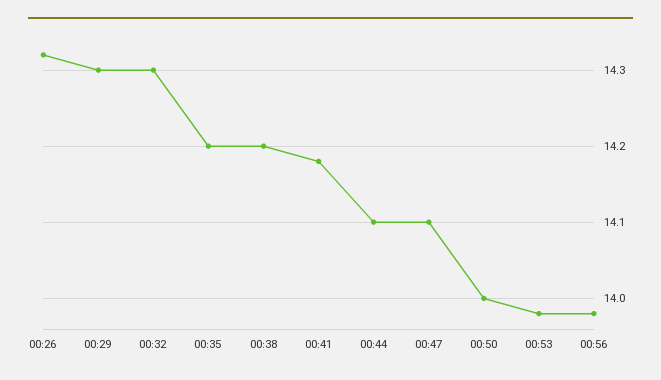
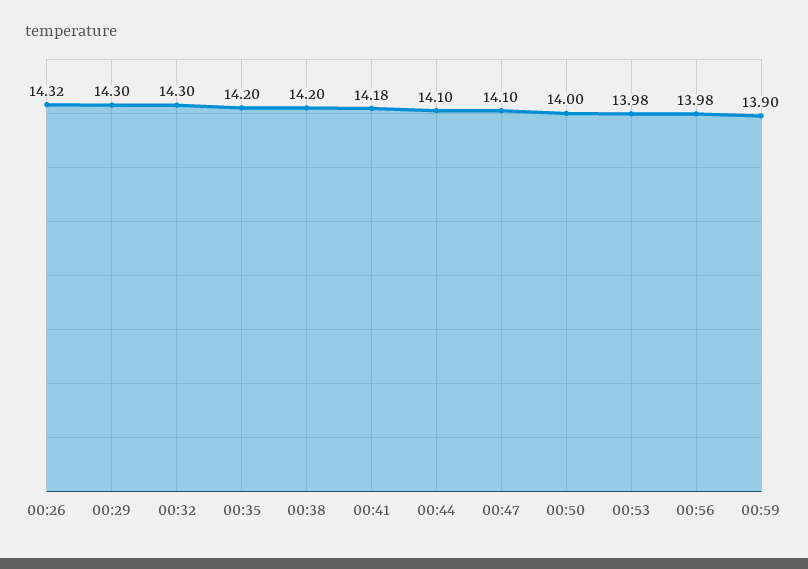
00:59: none -> 13.9

